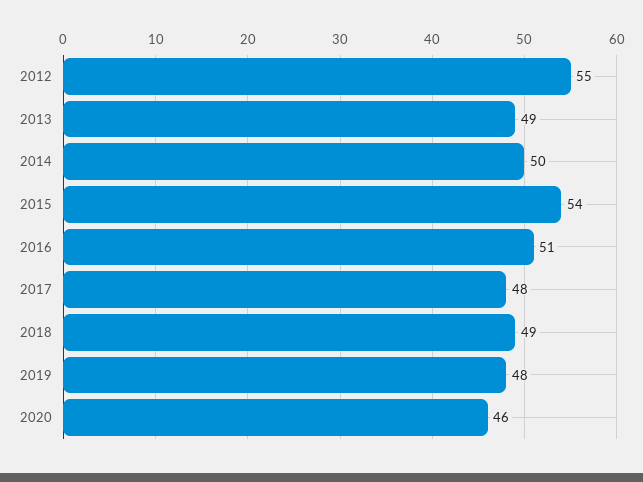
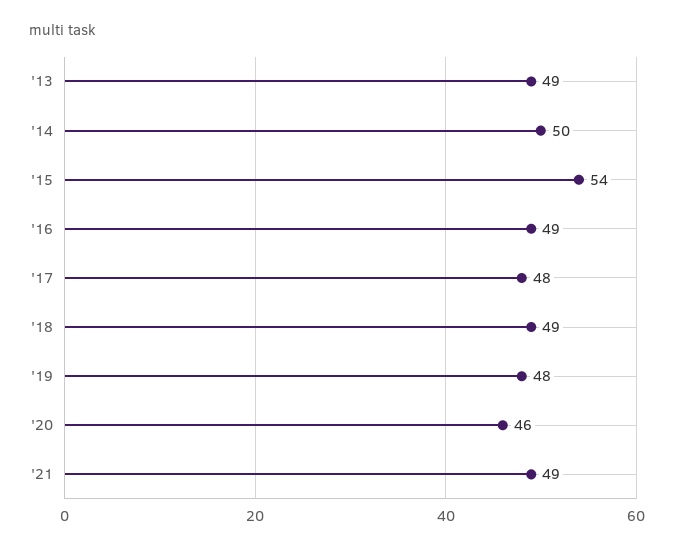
2012: 55 -> none
2016: 51 -> 49
'21: none -> 49

